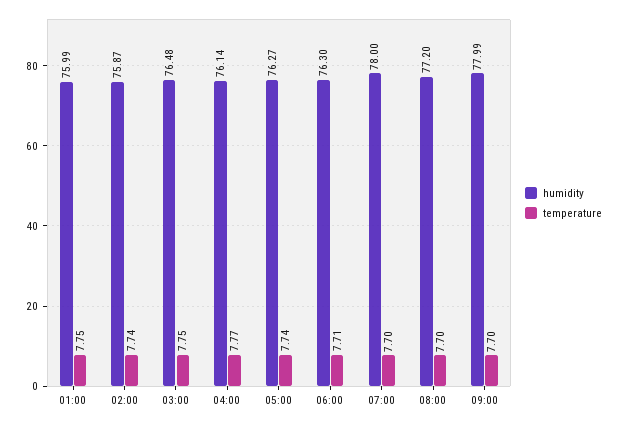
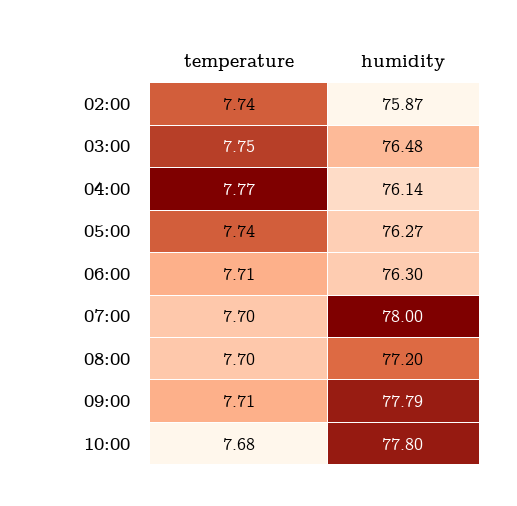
humidity, 01:00: 75.99 -> none
temperature, 01:00: 7.75 -> none
humidity, 09:00: 77.99 -> 77.79
temperature, 09:00: 7.7 -> 7.71
temperature, 10:00: none -> 7.68
humidity, 10:00: none -> 77.8

